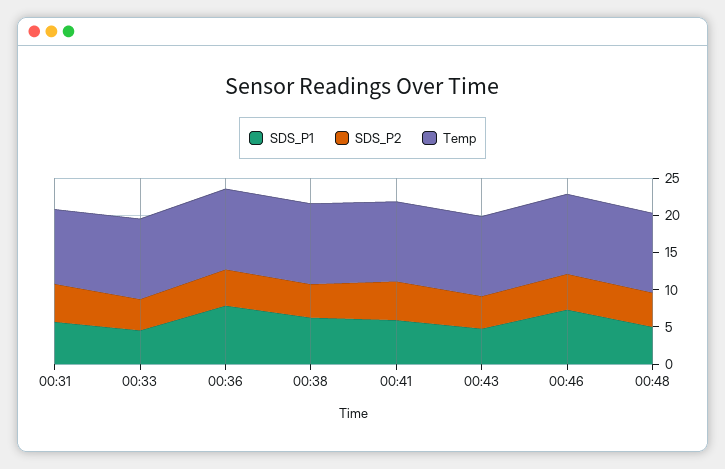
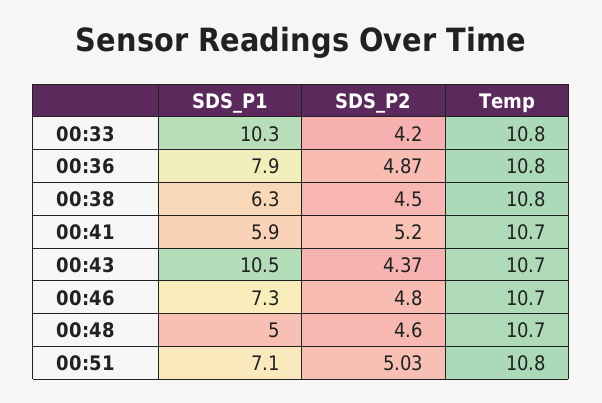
SDS_P1, 00:31: 5 -> none
SDS_P2, 00:31: 5 -> none
Temp, 00:31: 10 -> none
SDS_P1, 00:33: 5 -> 10.3
SDS_P1, 00:43: 5 -> 10.5
SDS_P1, 00:51: none -> 7.1
SDS_P2, 00:51: none -> 5.03
Temp, 00:51: none -> 10.8

